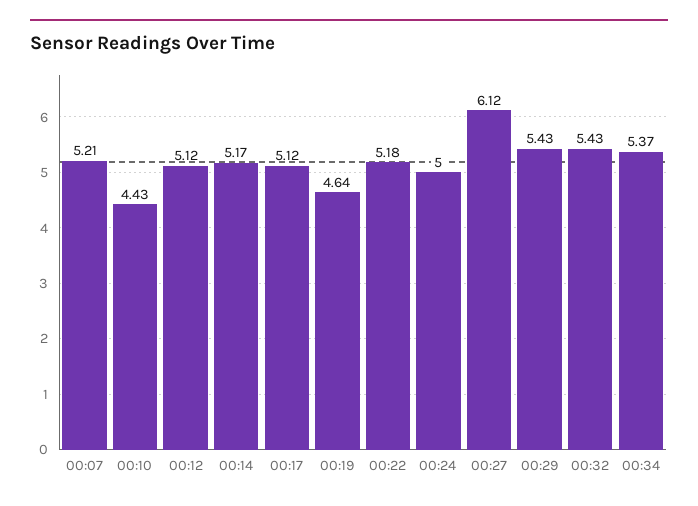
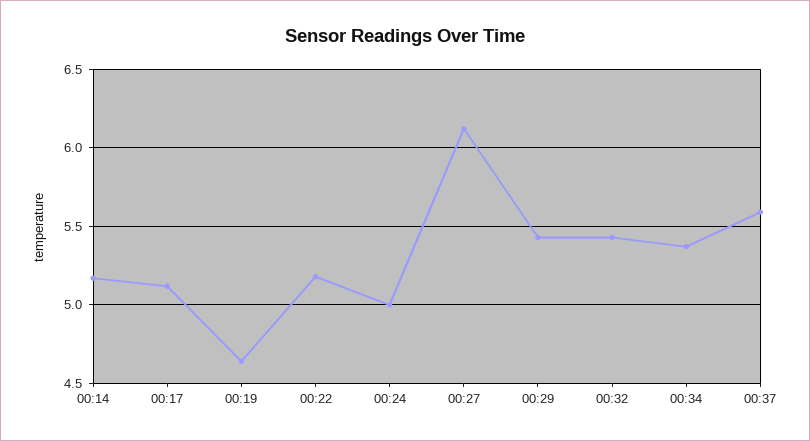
00:07: 5.21 -> none
00:10: 4.43 -> none
00:12: 5.12 -> none
00:37: none -> 5.6

